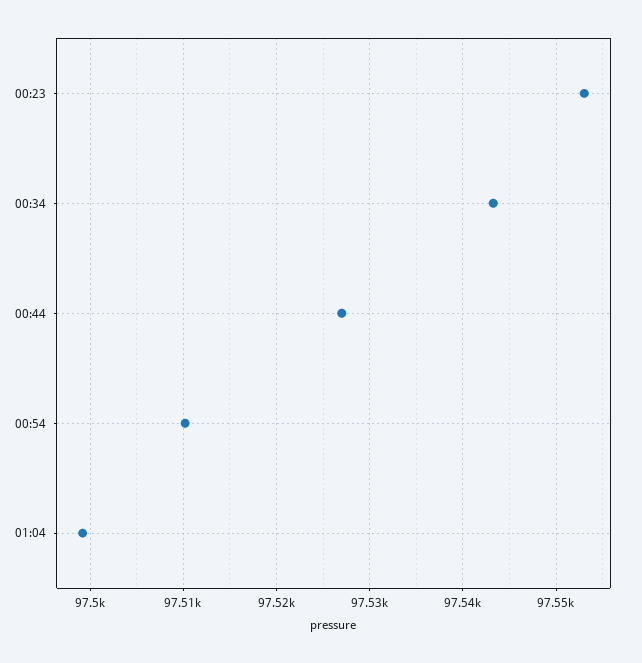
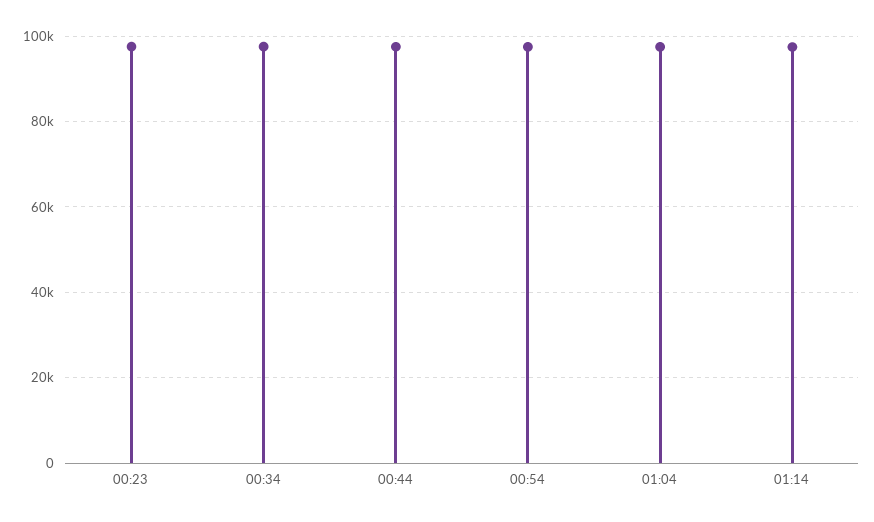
01:14: none -> 98000

